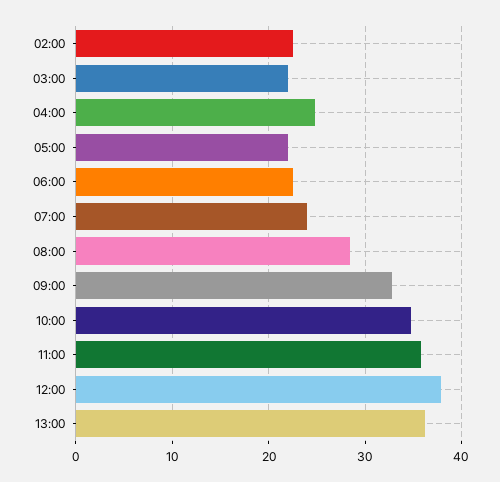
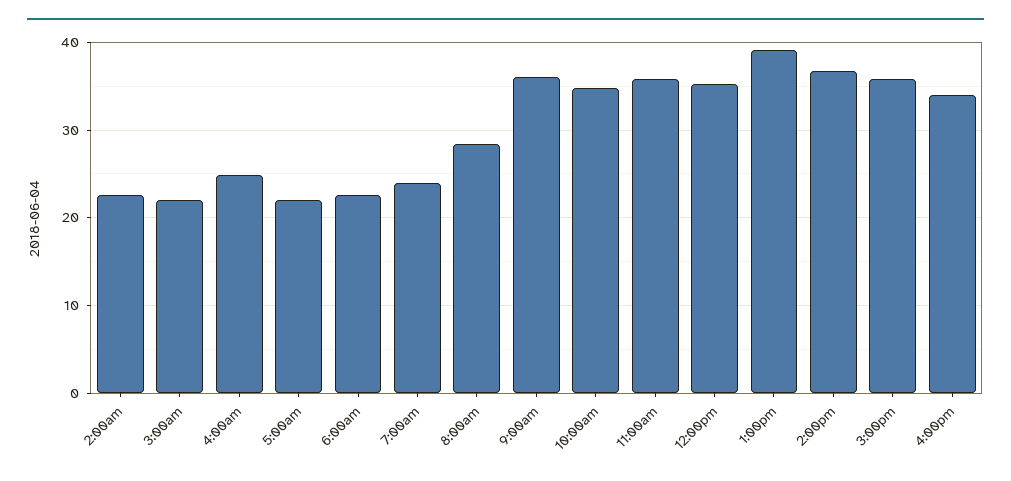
09:00: 33 -> 36
12:00: 38 -> 35
13:00: 36 -> 39
2:00pm: none -> 37
3:00pm: none -> 36
4:00pm: none -> 34

